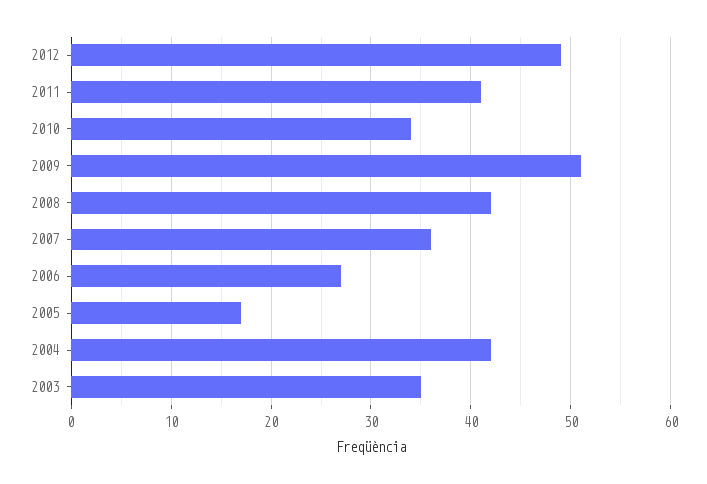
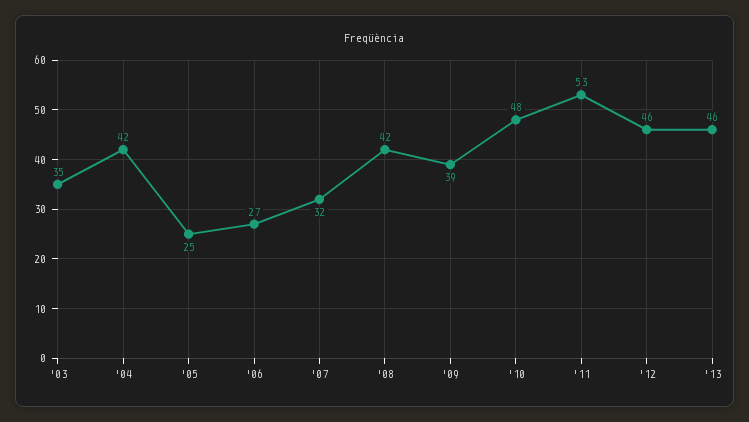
2012: 49 -> 46
2011: 41 -> 53
2010: 34 -> 48
2009: 51 -> 39
2007: 36 -> 32
2005: 17 -> 25
'13: none -> 46

